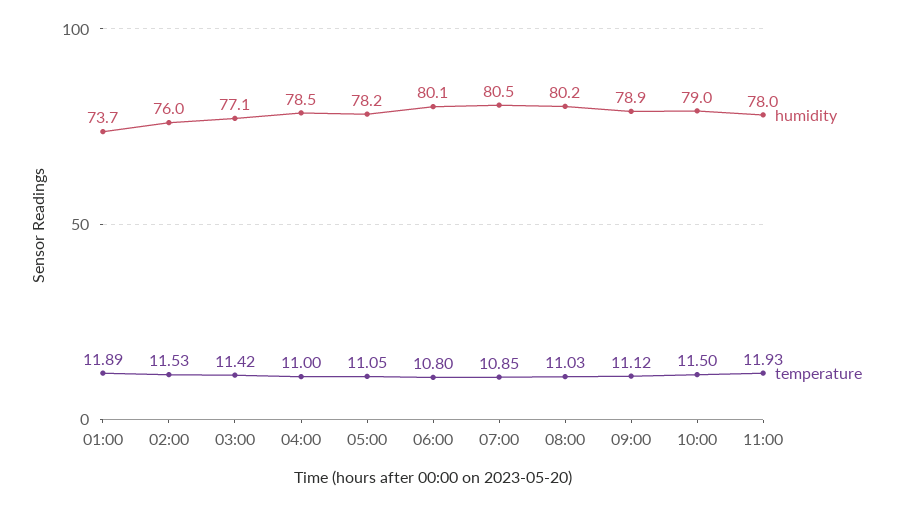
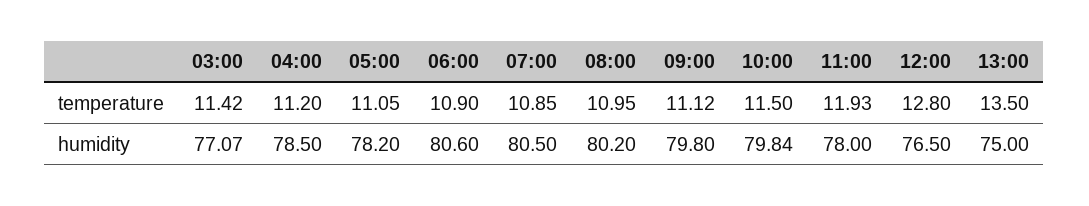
humidity, 01:00: 73.7 -> none
temperature, 01:00: 11.89 -> none
humidity, 02:00: 76 -> none
temperature, 02:00: 11.53 -> none
temperature, 04:00: 11 -> 11.2
humidity, 06:00: 80.1 -> 80.6
temperature, 06:00: 10.8 -> 10.9
temperature, 08:00: 11.03 -> 10.95
humidity, 09:00: 78.9 -> 79.8
humidity, 10:00: 79 -> 79.84
temperature, 12:00: none -> 12.8
temperature, 13:00: none -> 13.5
humidity, 12:00: none -> 76.5
humidity, 13:00: none -> 75

